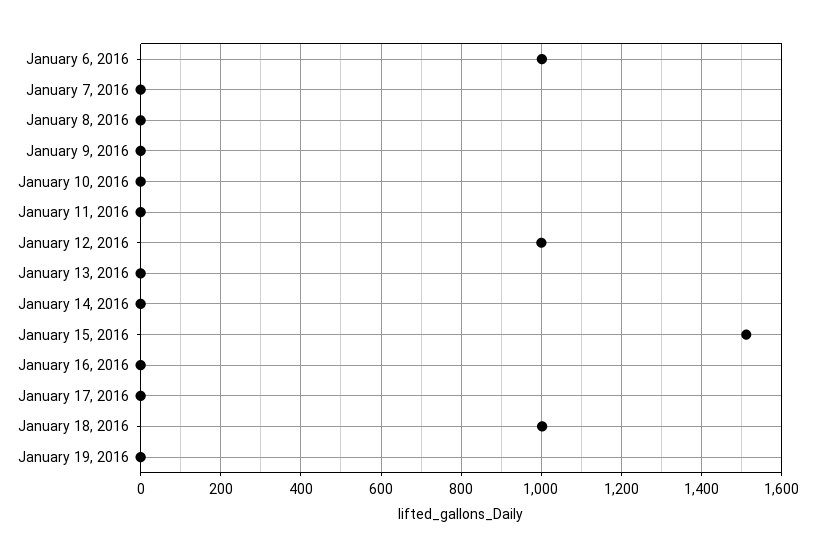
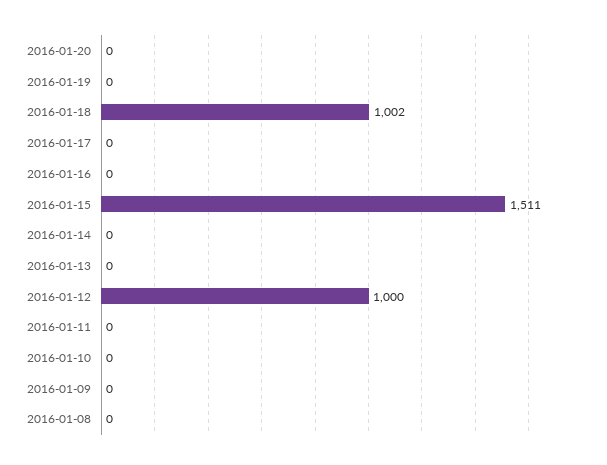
January 6, 2016: 1000 -> none
January 7, 2016: 0 -> none
2016-01-20: none -> 0

